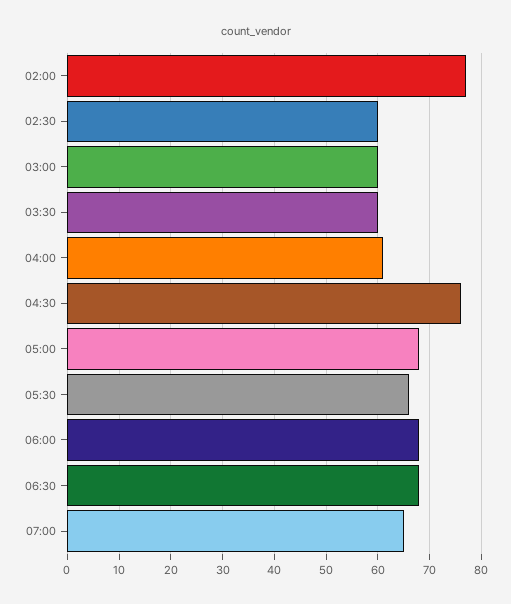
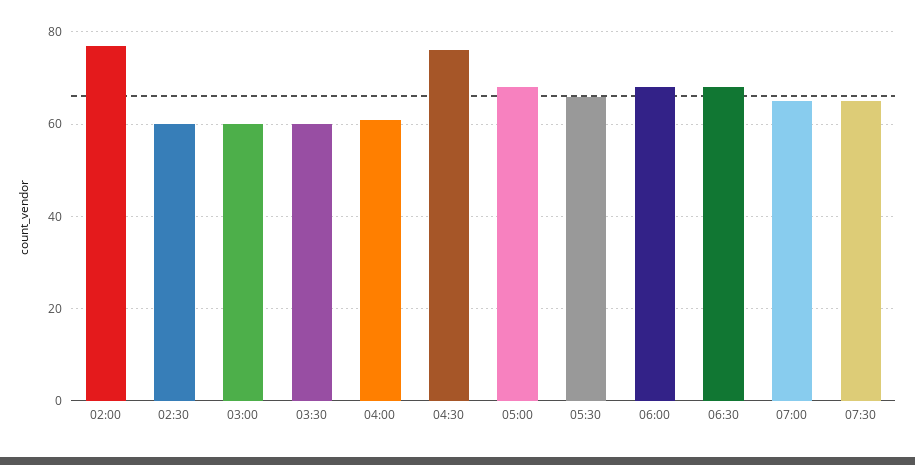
07:30: none -> 65

